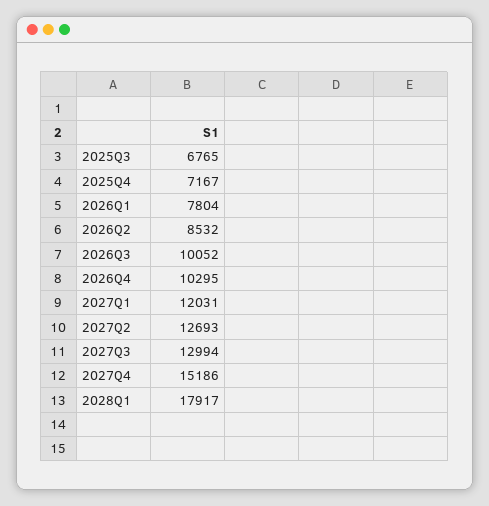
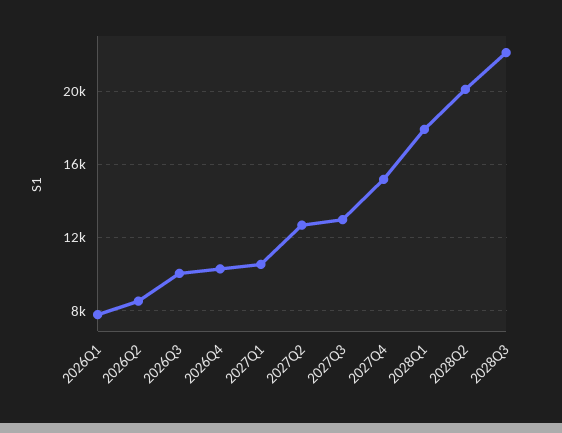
2025Q3: 6765 -> none
2025Q4: 7167 -> none
2027Q1: 12031 -> 10500
2028Q2: none -> 20000
2028Q3: none -> 22000

